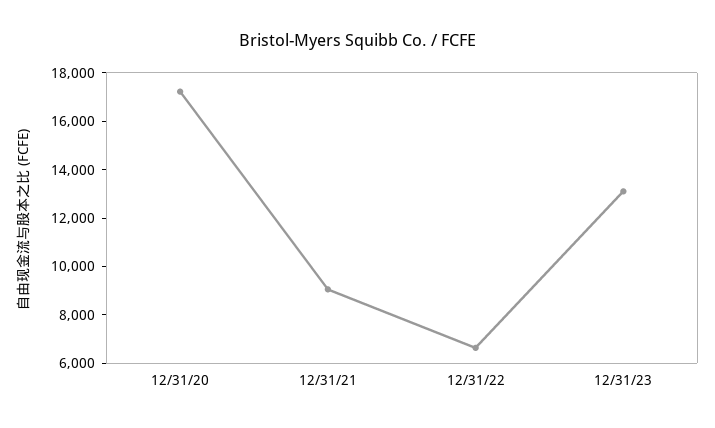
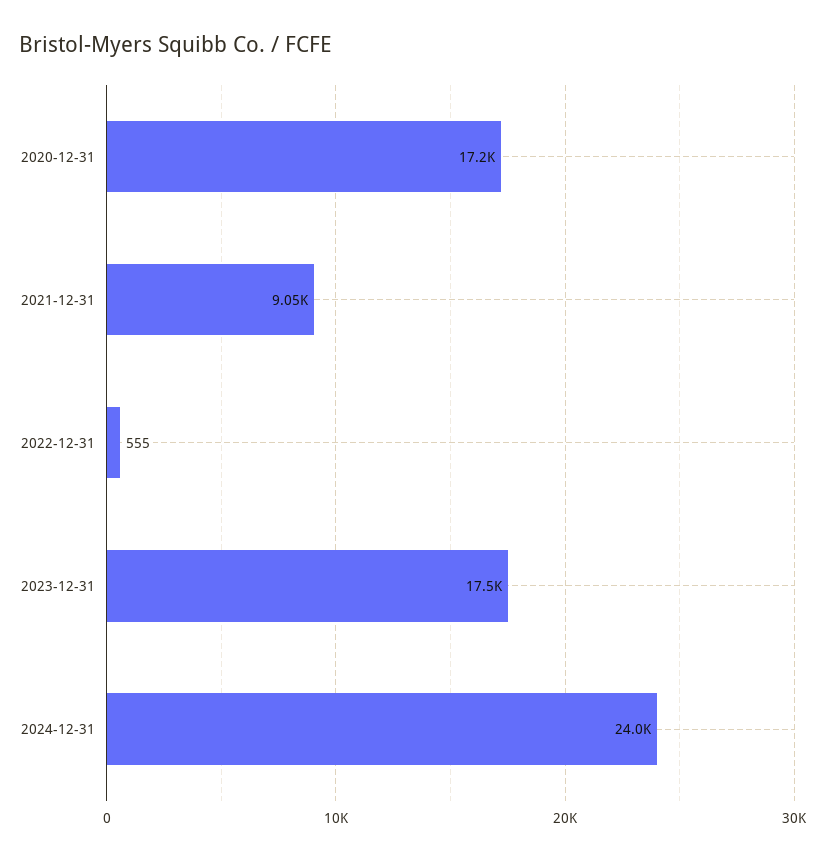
12/31/22: 6500 -> 555
12/31/23: 13000 -> 17500
2024-12-31: none -> 24000

